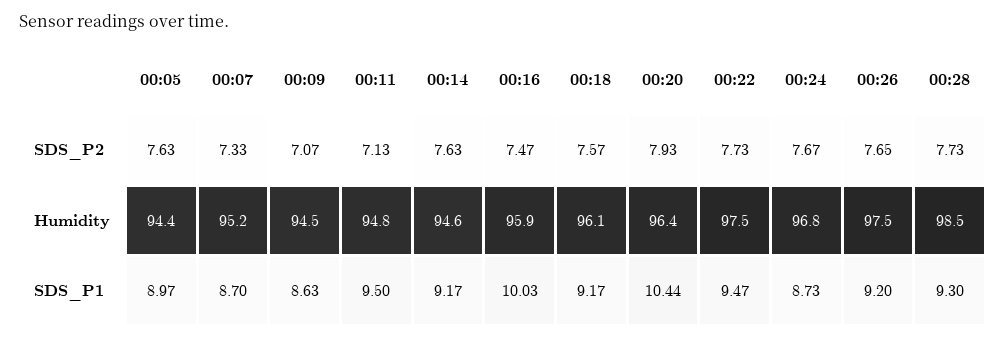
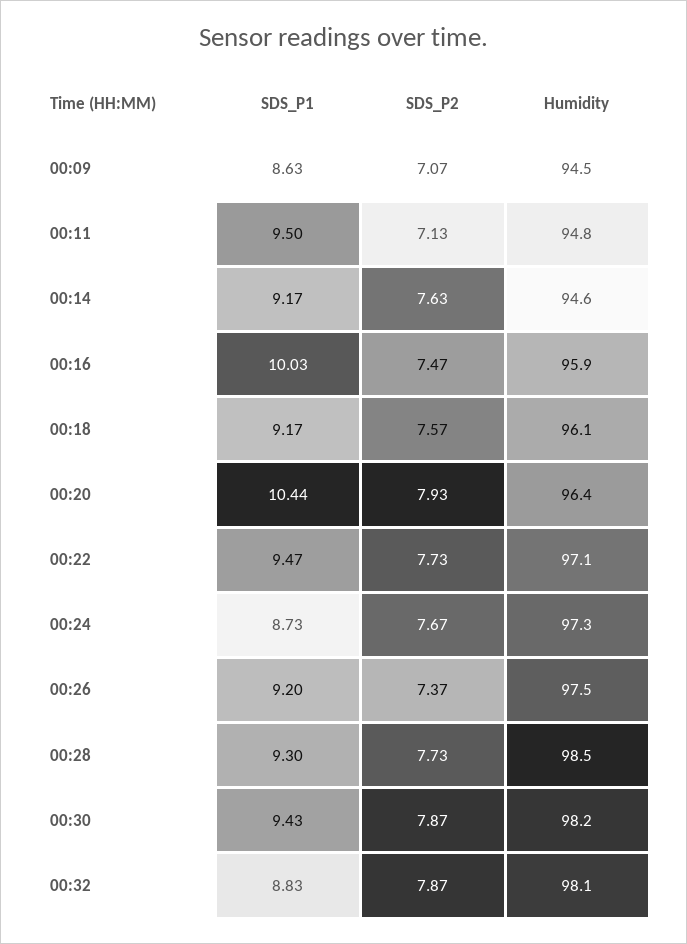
00:05, SDS_P2: 7.63 -> none
00:07, SDS_P2: 7.33 -> none
00:26, SDS_P2: 7.65 -> 7.37
00:05, Humidity: 94.4 -> none
00:07, Humidity: 95.2 -> none
00:22, Humidity: 97.5 -> 97.1
00:24, Humidity: 96.8 -> 97.3
00:05, SDS_P1: 8.97 -> none
00:07, SDS_P1: 8.7 -> none
00:30, SDS_P1: none -> 9.43
00:30, SDS_P2: none -> 7.87
00:30, Humidity: none -> 98.2
00:32, SDS_P1: none -> 8.83
00:32, SDS_P2: none -> 7.87
00:32, Humidity: none -> 98.1

